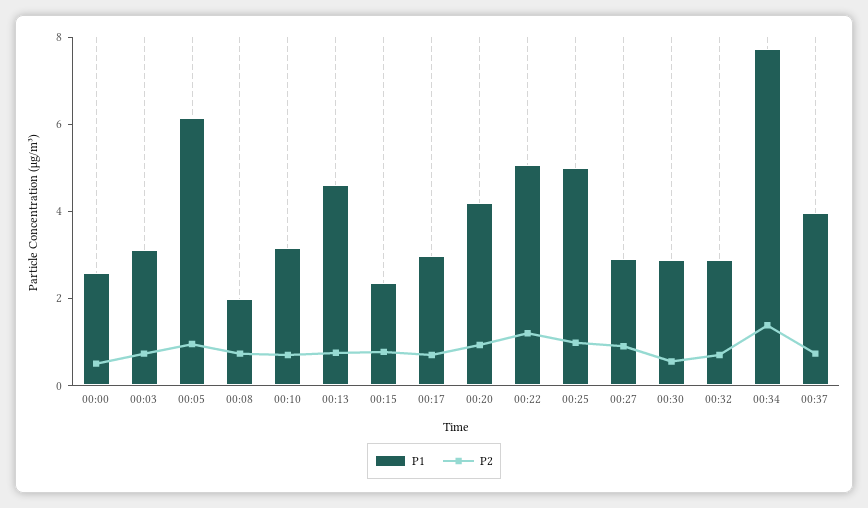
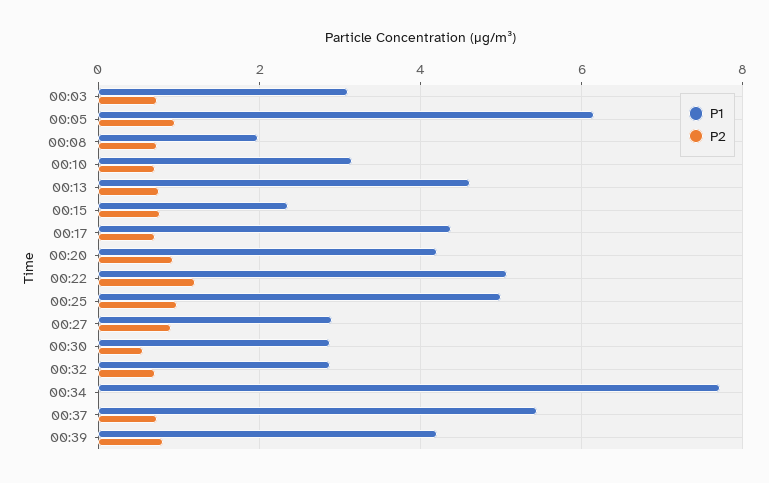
P1, 00:00: 2.5 -> none
P2, 00:00: 0.5 -> none
P1, 00:17: 3 -> 4.4
P2, 00:34: 1.5 -> 0
P1, 00:37: 4 -> 5.4
P1, 00:39: none -> 4.2
P2, 00:39: none -> 0.8

